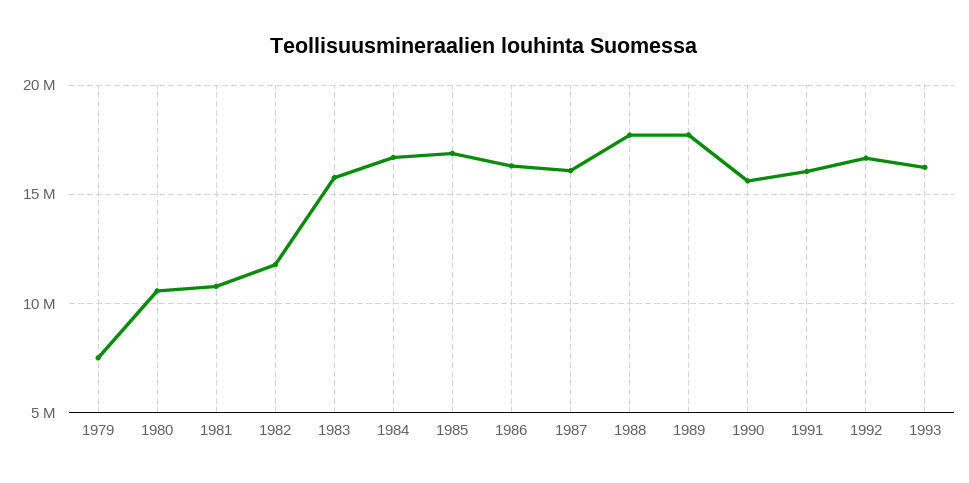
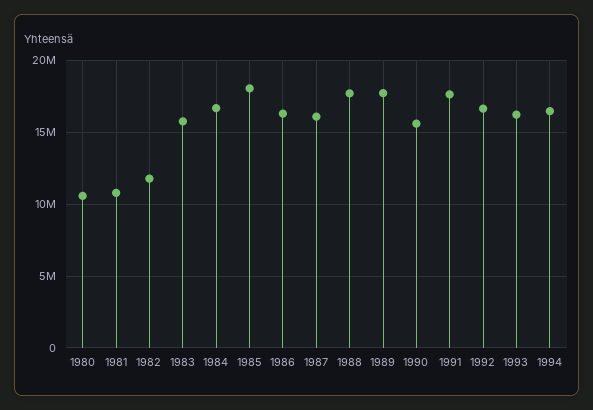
1979: 7500000 -> none
1985: 17000000 -> 18000000
1991: 16000000 -> 17500000
1994: none -> 16500000

